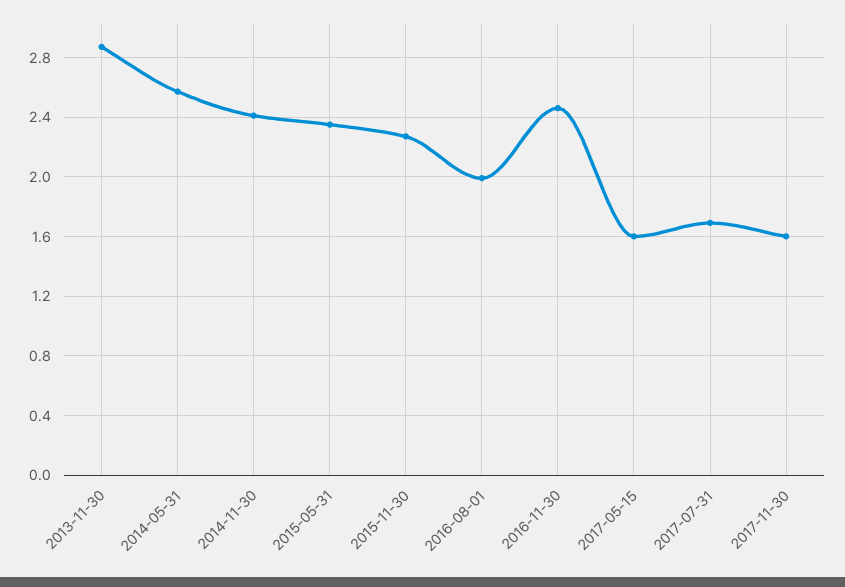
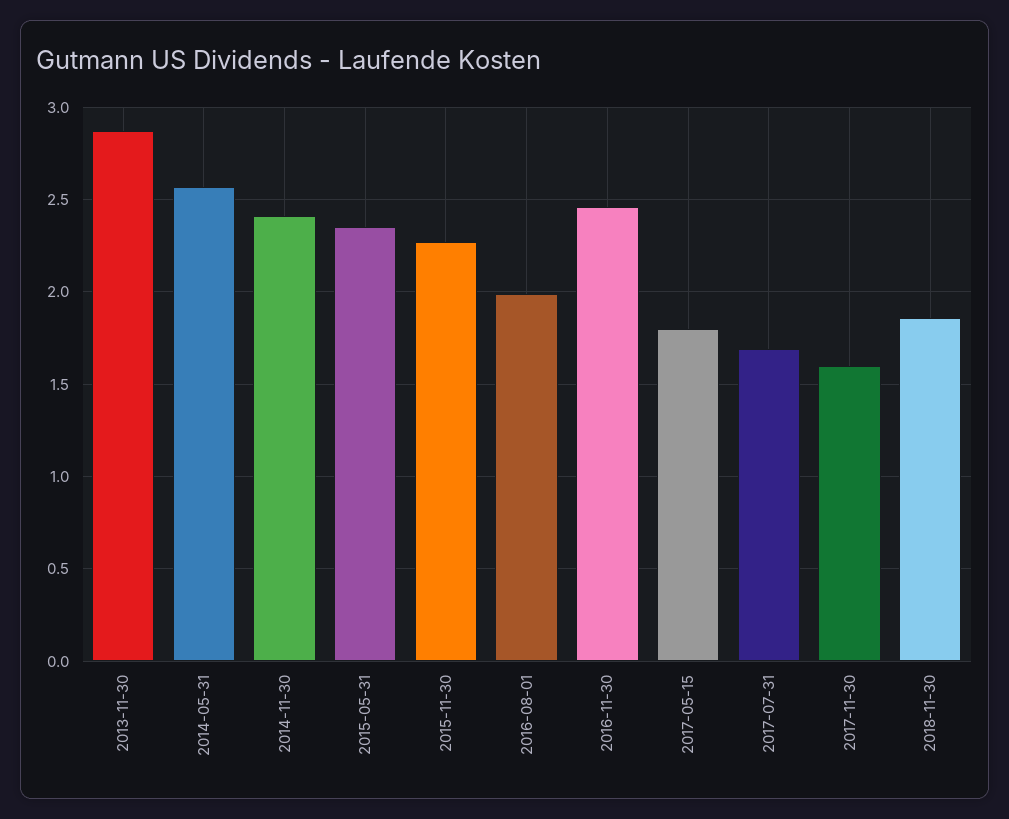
2017-05-15: 1.6 -> 1.8
2018-11-30: none -> 1.85

